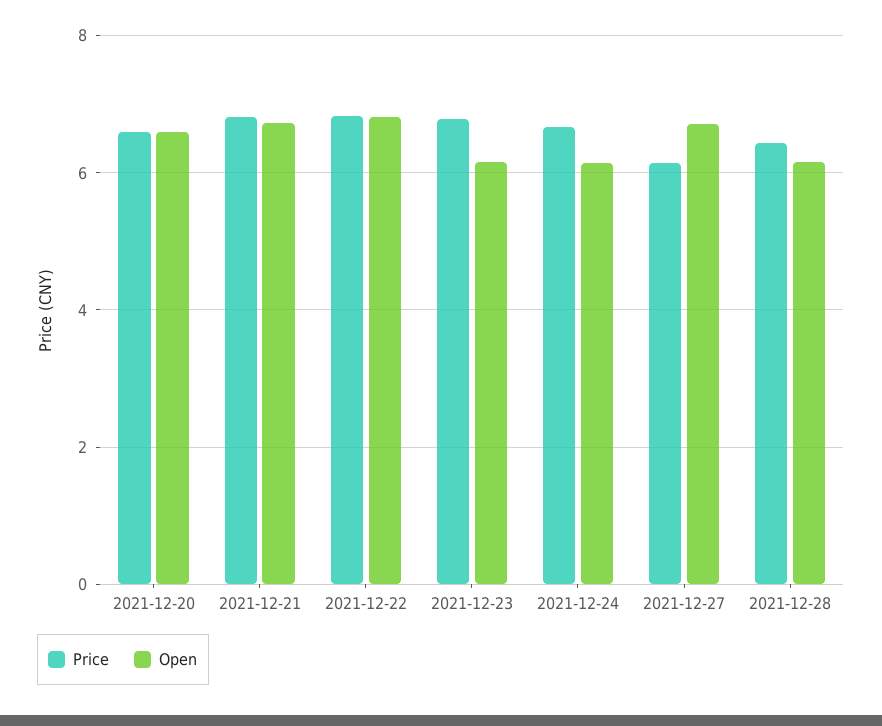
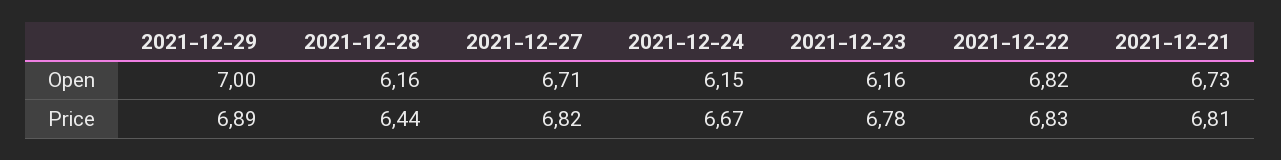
Price, 2021-12-20: 6.6 -> none
Open, 2021-12-20: 6.6 -> none
Price, 2021-12-27: 6.2 -> 6.82
Open, 2021-12-29: none -> 7
Price, 2021-12-29: none -> 6.89

